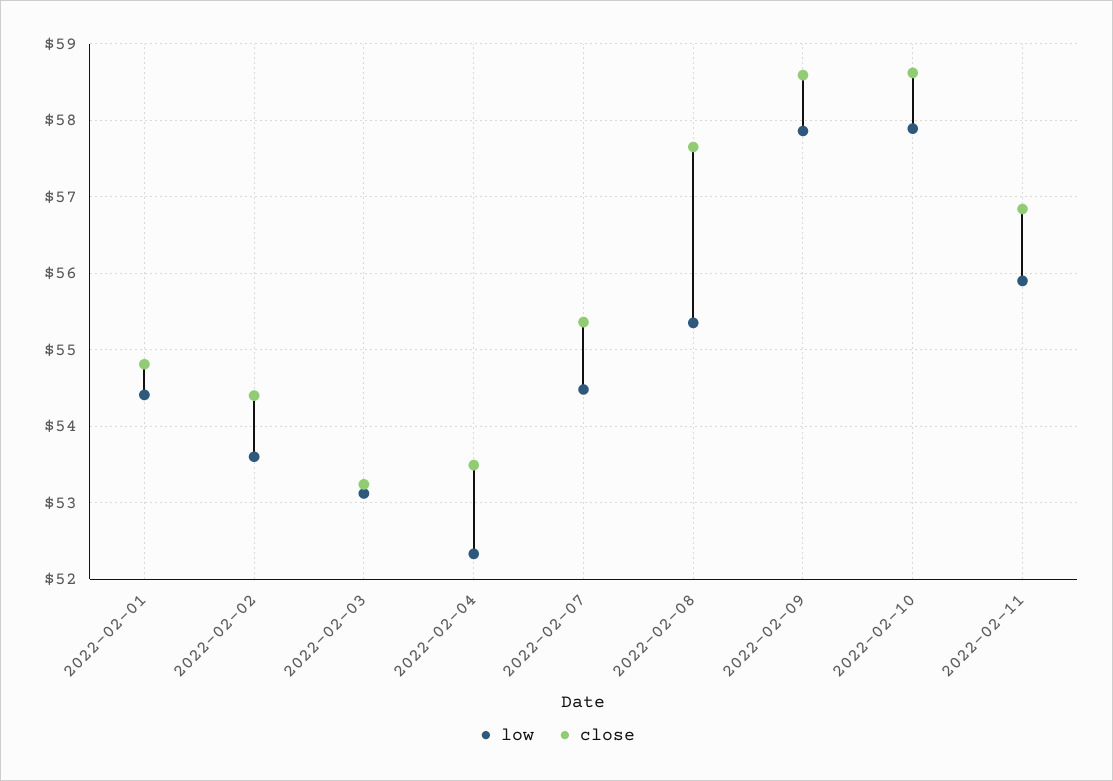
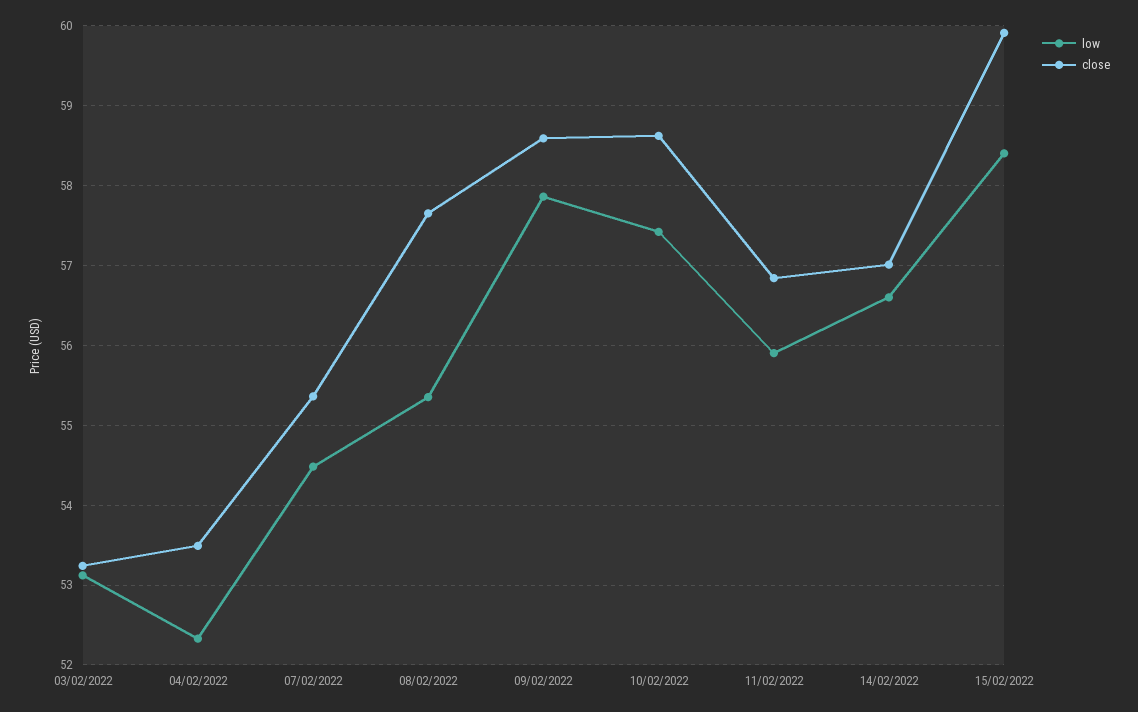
low, 2022-02-01: 54.4 -> none
close, 2022-02-01: 54.8 -> none
low, 2022-02-02: 53.6 -> none
close, 2022-02-02: 54.4 -> none
low, 2022-02-10: 57.9 -> 57.4
low, 14/02/2022: none -> 56.6
close, 14/02/2022: none -> 57
low, 15/02/2022: none -> 58.4
close, 15/02/2022: none -> 59.9

